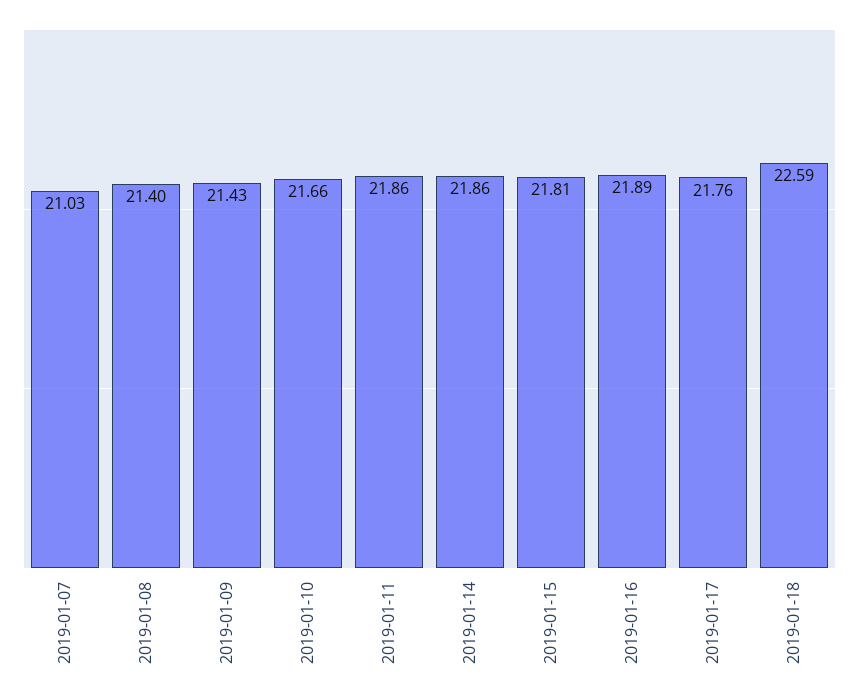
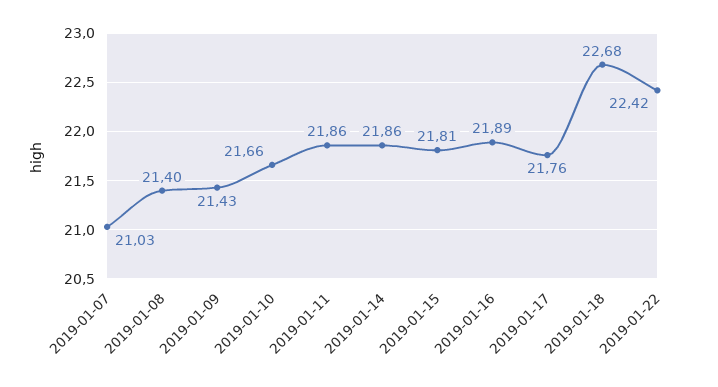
2019-01-18: 22.59 -> 22.68
2019-01-22: none -> 22.42

